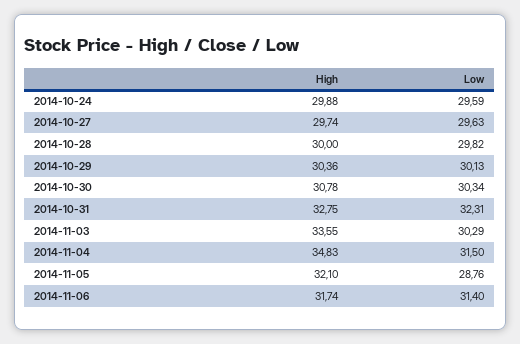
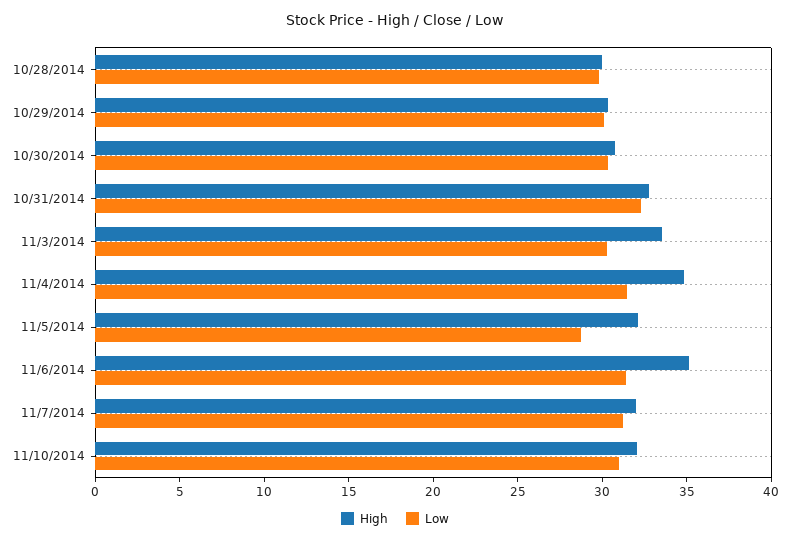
High, 2014-10-24: 29.88 -> none
Low, 2014-10-24: 29.59 -> none
High, 2014-10-27: 29.74 -> none
Low, 2014-10-27: 29.63 -> none
High, 2014-11-06: 31.74 -> 35
High, 11/7/2014: none -> 32
Low, 11/7/2014: none -> 31
High, 11/10/2014: none -> 32
Low, 11/10/2014: none -> 31

